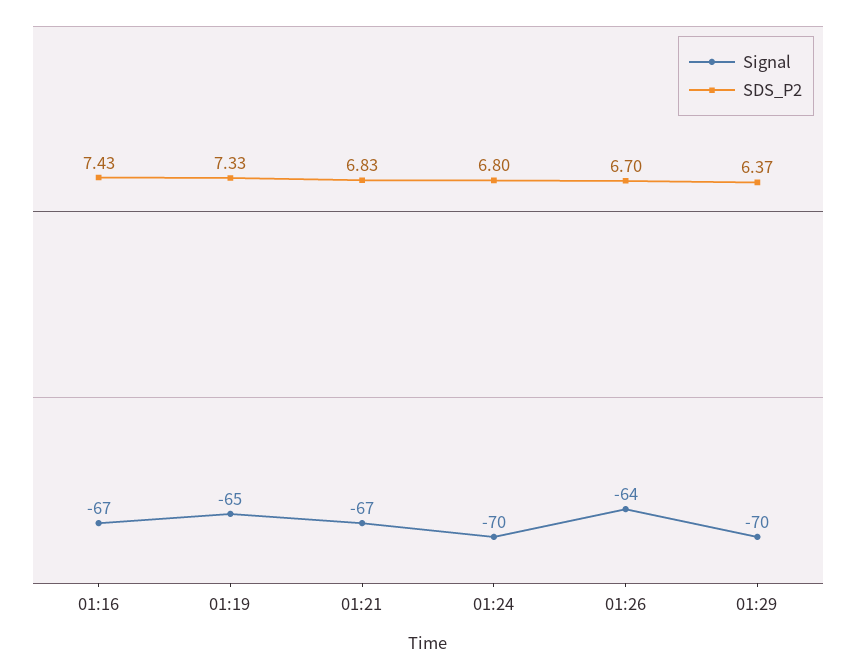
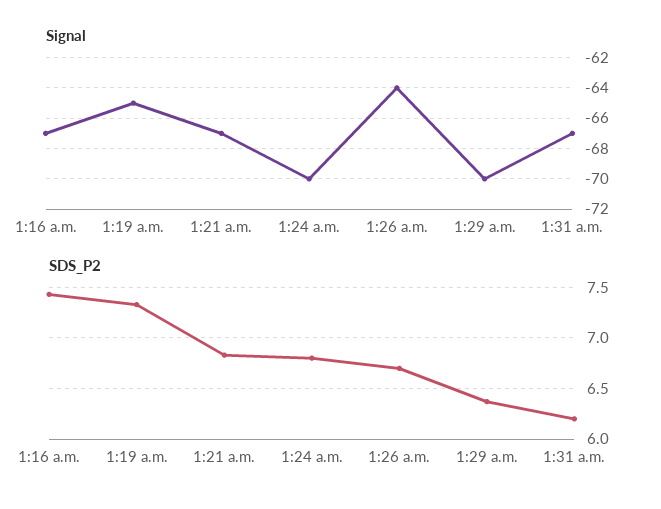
Signal, 1:31 a.m.: none -> -67
SDS_P2, 1:31 a.m.: none -> 6.2

